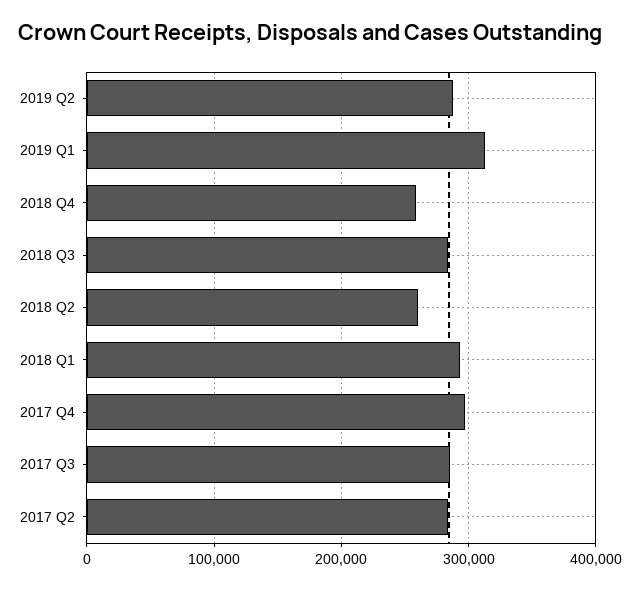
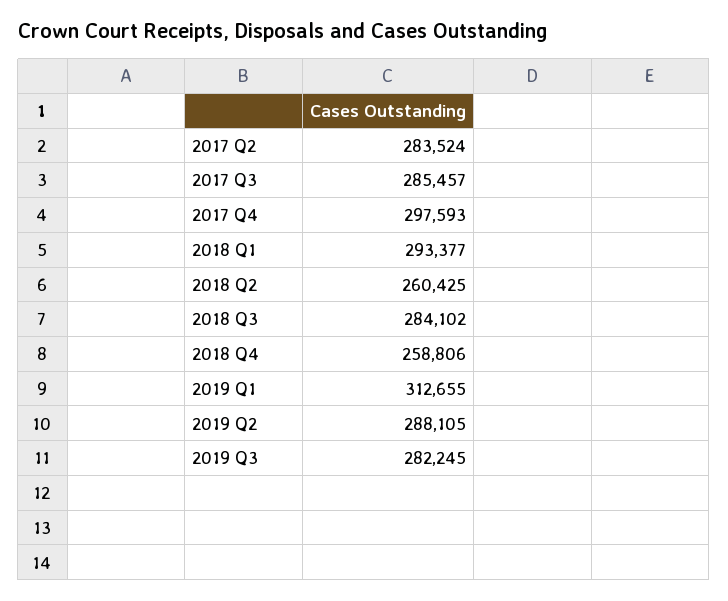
2019 Q3: none -> 282245

